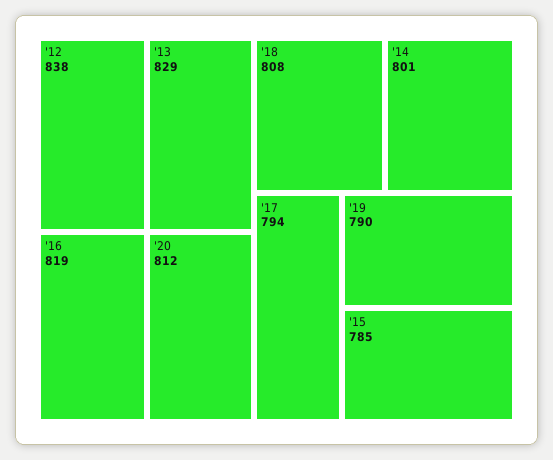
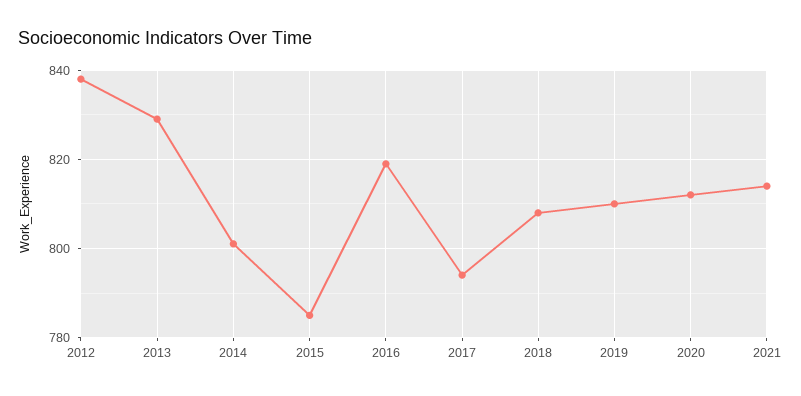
'19: 790 -> 810
2021: none -> 815

